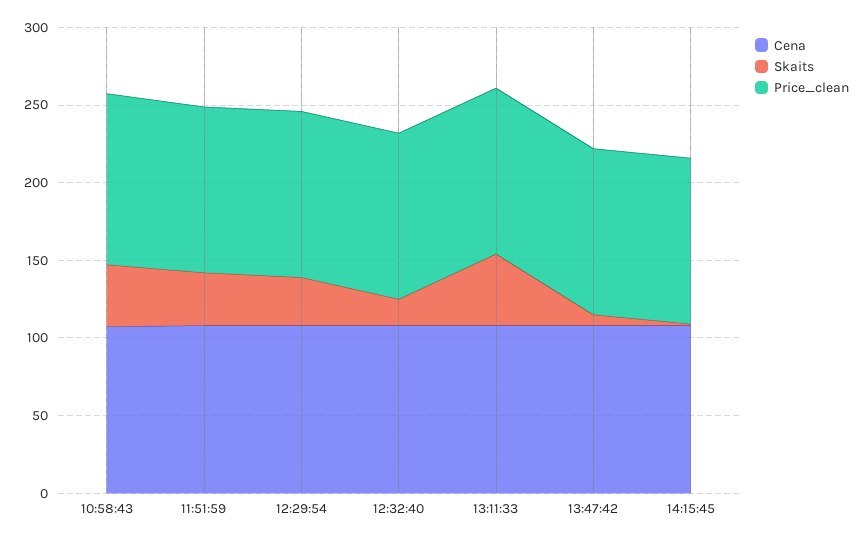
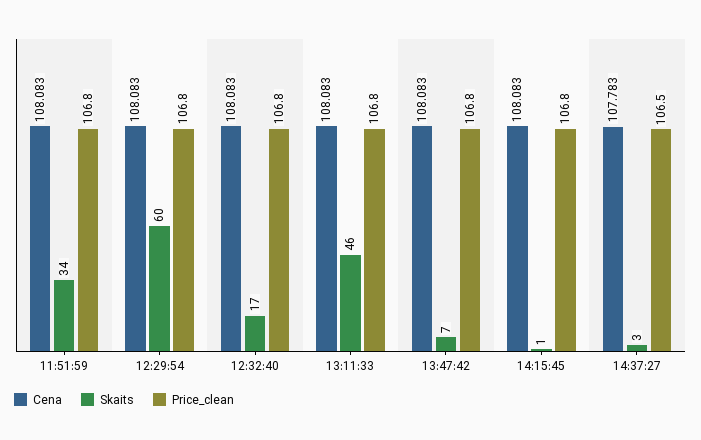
Cena, 10:58:43: 110 -> none
Skaits, 10:58:43: 40 -> none
Price_clean, 10:58:43: 110 -> none
Skaits, 12:29:54: 30 -> 60
Cena, 14:37:27: none -> 107.783
Skaits, 14:37:27: none -> 3
Price_clean, 14:37:27: none -> 106.5

